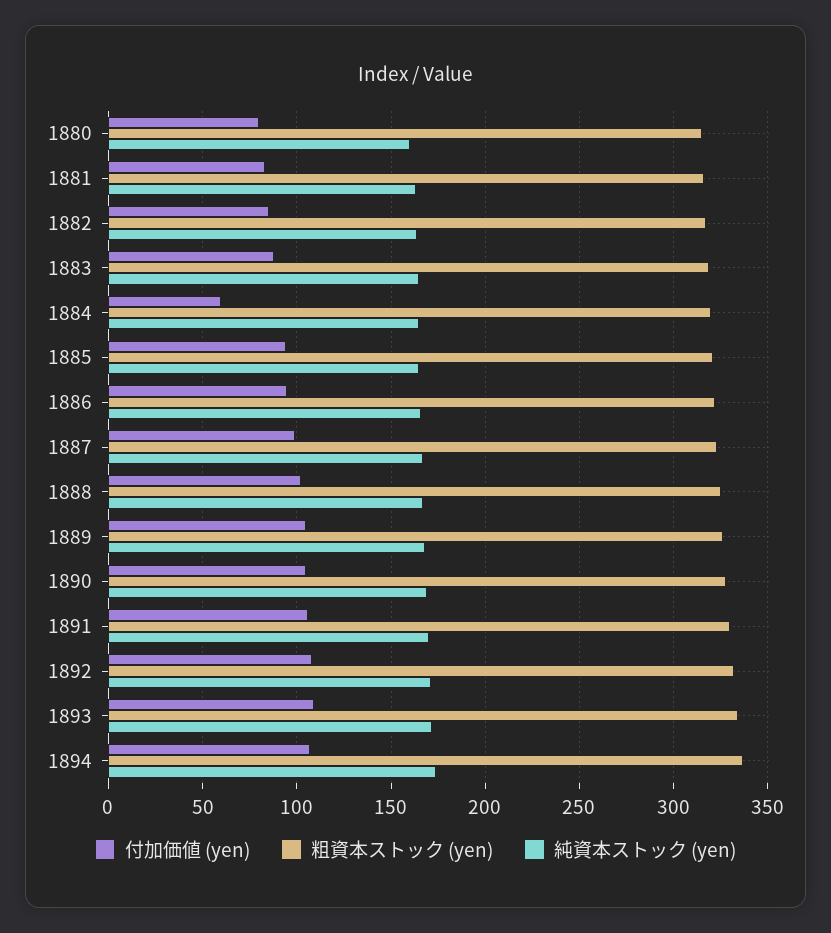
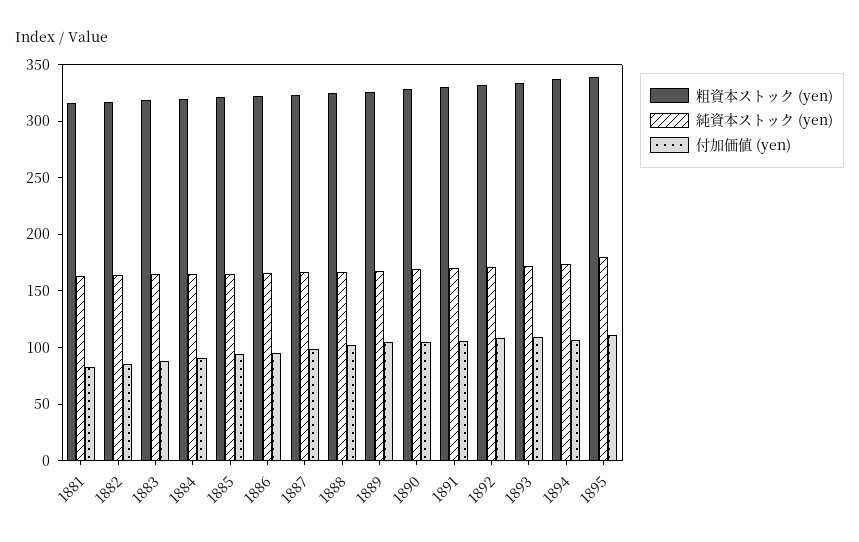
付加価値 (yen), 1880: 80 -> none
粗資本ストック (yen), 1880: 315 -> none
純資本ストック (yen), 1880: 160 -> none
付加価値 (yen), 1884: 60 -> 90
粗資本ストック (yen), 1895: none -> 340
純資本ストック (yen), 1895: none -> 180
付加価値 (yen), 1895: none -> 110

